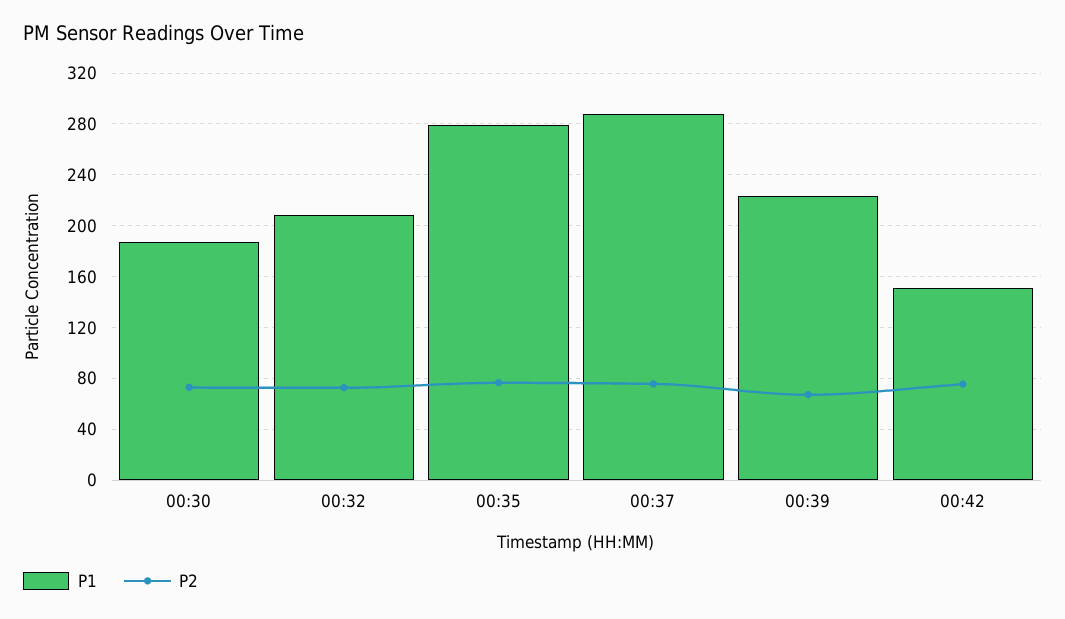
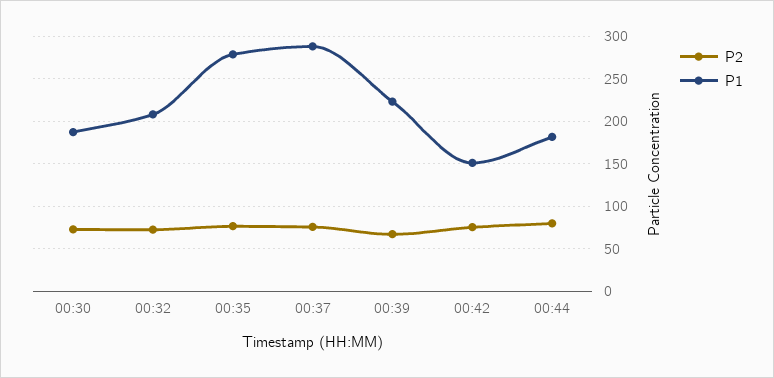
P2, 00:44: none -> 80
P1, 00:44: none -> 180

